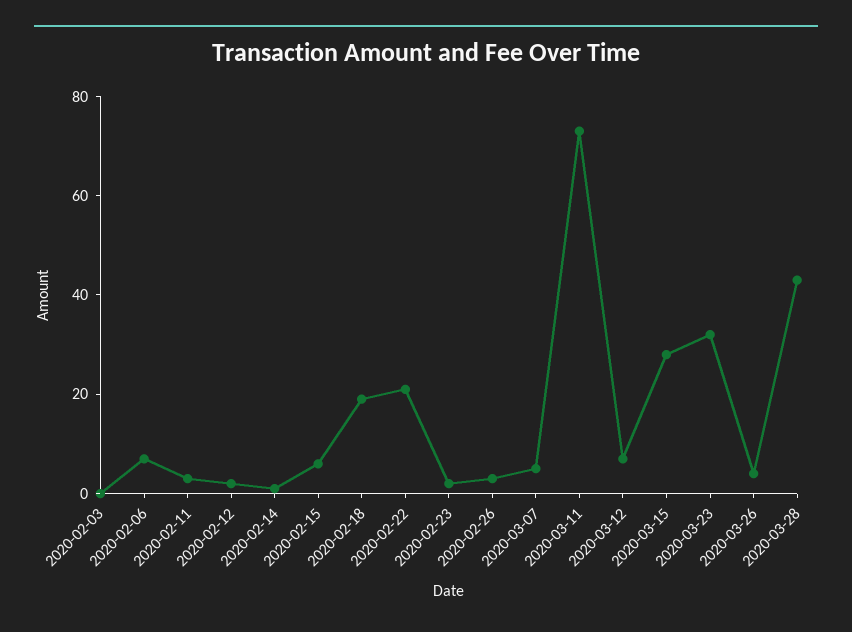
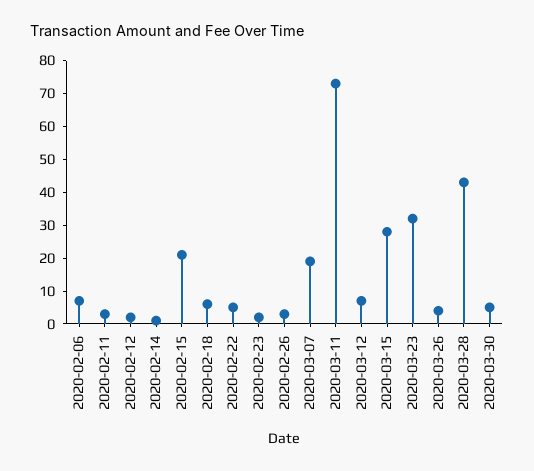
2020-02-03: 0 -> none
2020-02-15: 5 -> 20
2020-02-18: 20 -> 5
2020-02-22: 20 -> 5
2020-03-07: 5 -> 20
2020-03-30: none -> 5

